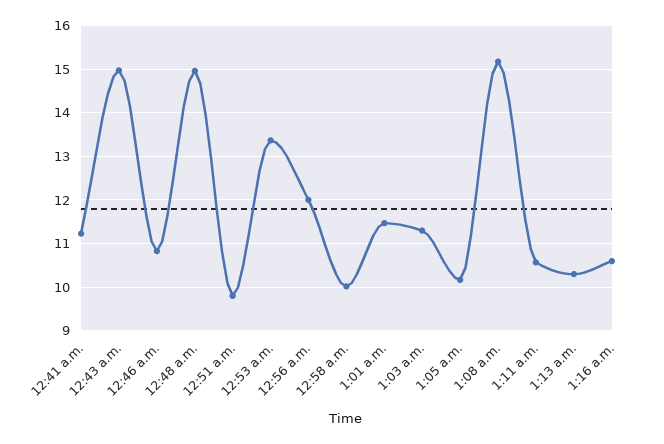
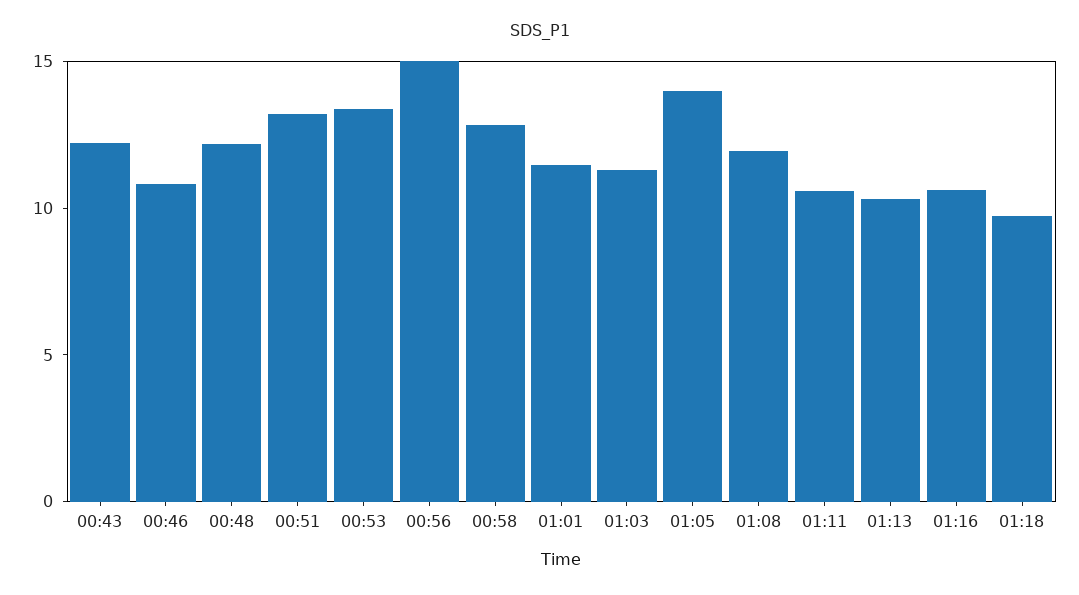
12:41 a.m.: 11.2 -> none
12:43 a.m.: 15 -> 12
12:48 a.m.: 15 -> 12
12:51 a.m.: 9.8 -> 13
12:56 a.m.: 12 -> 15
12:58 a.m.: 10 -> 13
1:05 a.m.: 10.2 -> 14
1:08 a.m.: 15.2 -> 12
01:18: none -> 10

